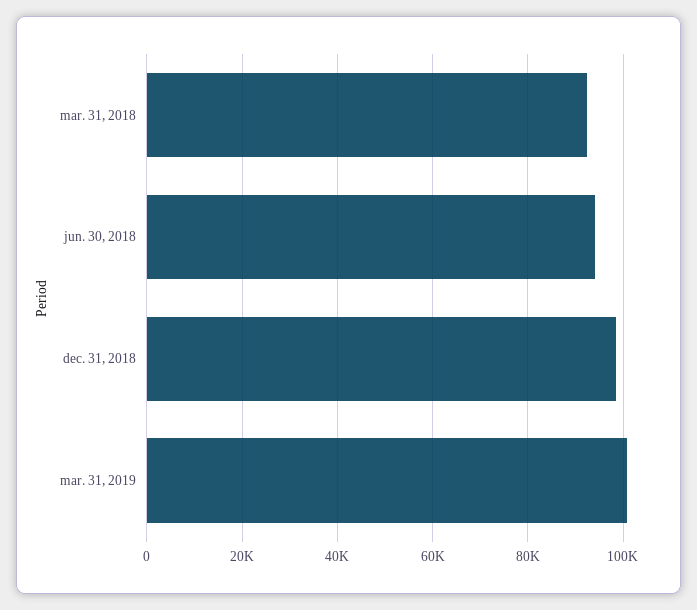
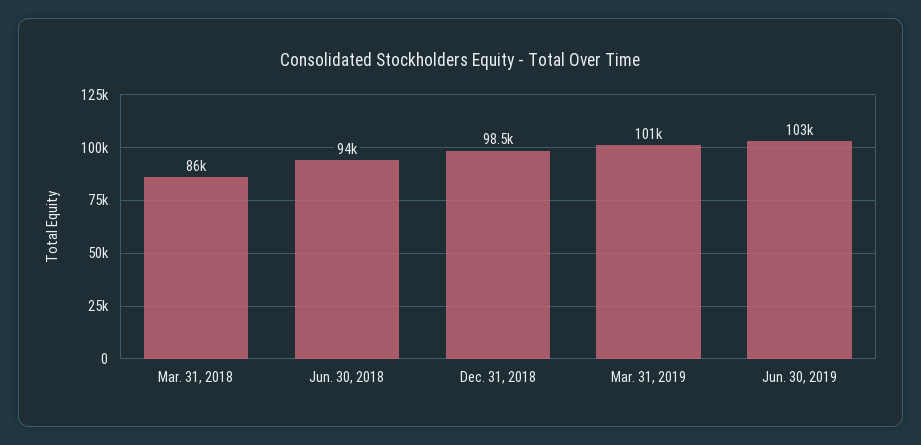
mar. 31, 2018: 92000 -> 86000
Jun. 30, 2019: none -> 103000

